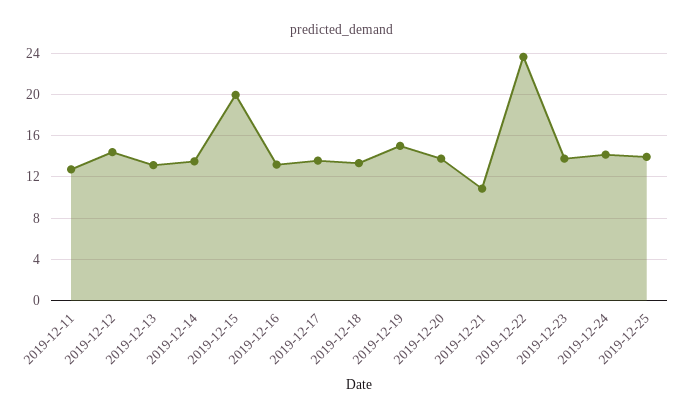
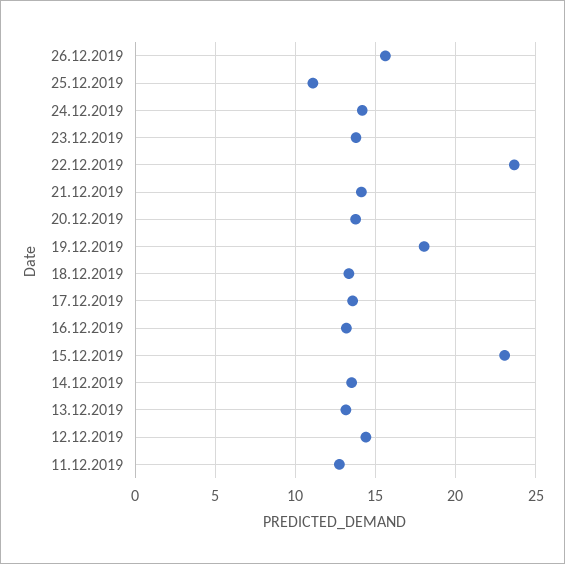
2019-12-15: 20 -> 23
2019-12-19: 15 -> 18
2019-12-21: 11 -> 14
2019-12-25: 14 -> 11
26.12.2019: none -> 15.5

